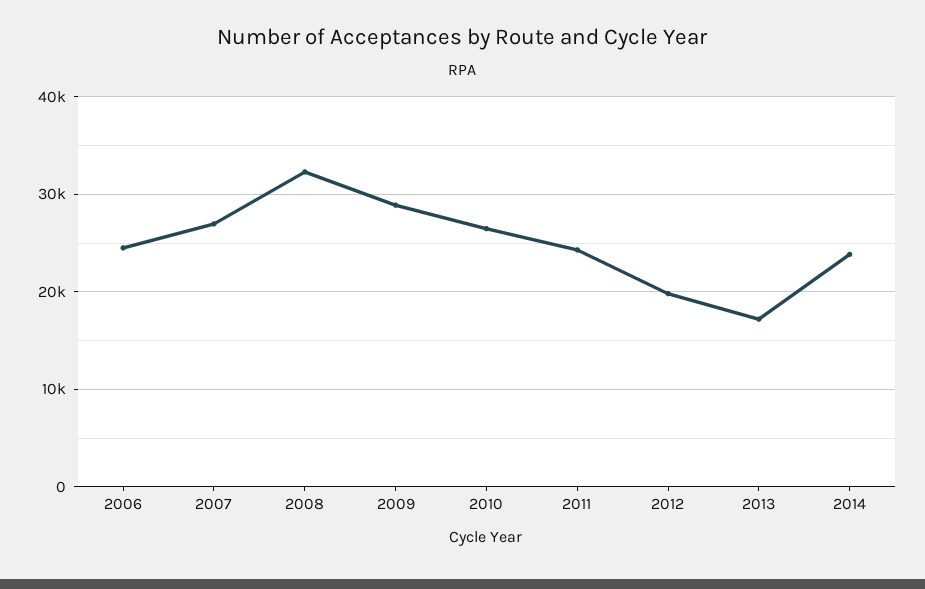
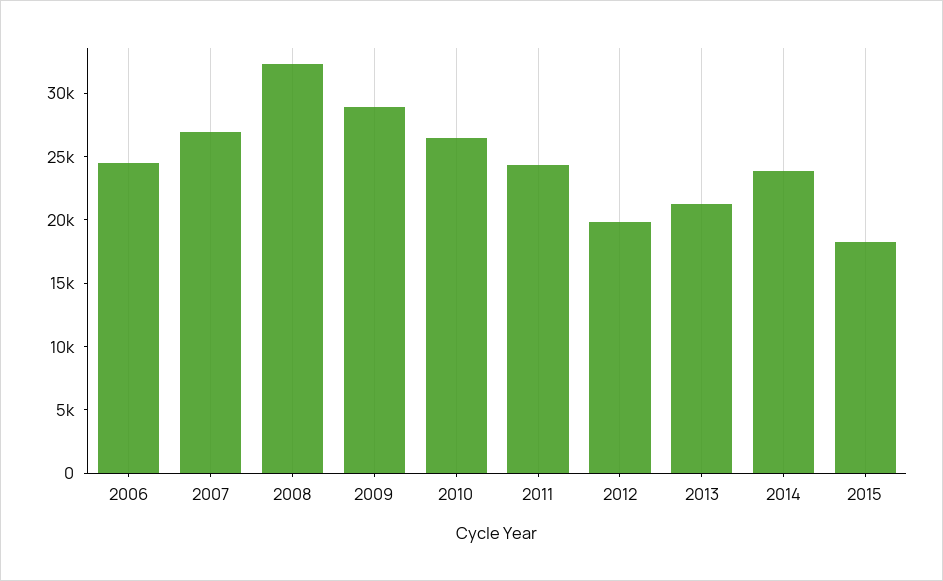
2013: 17000 -> 21000
2015: none -> 18000

